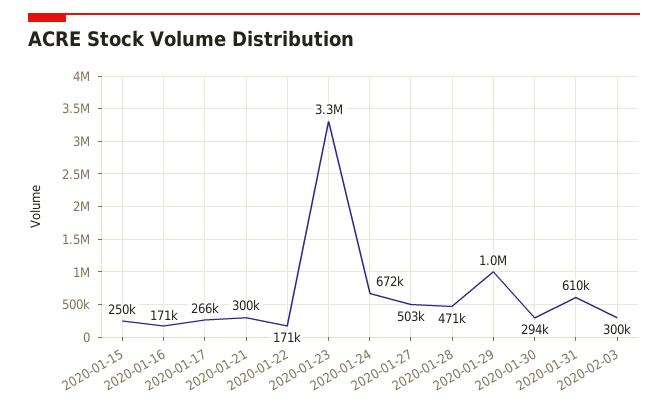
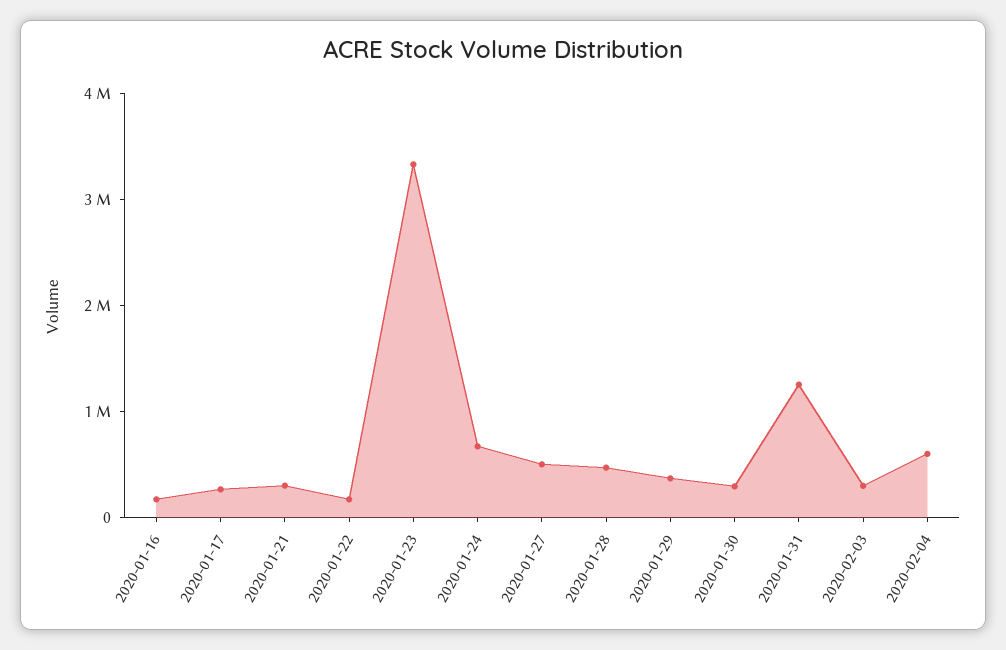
2020-01-15: 250000 -> none
2020-01-29: 1000000 -> 400000
2020-01-31: 610000 -> 1200000
2020-02-04: none -> 600000

